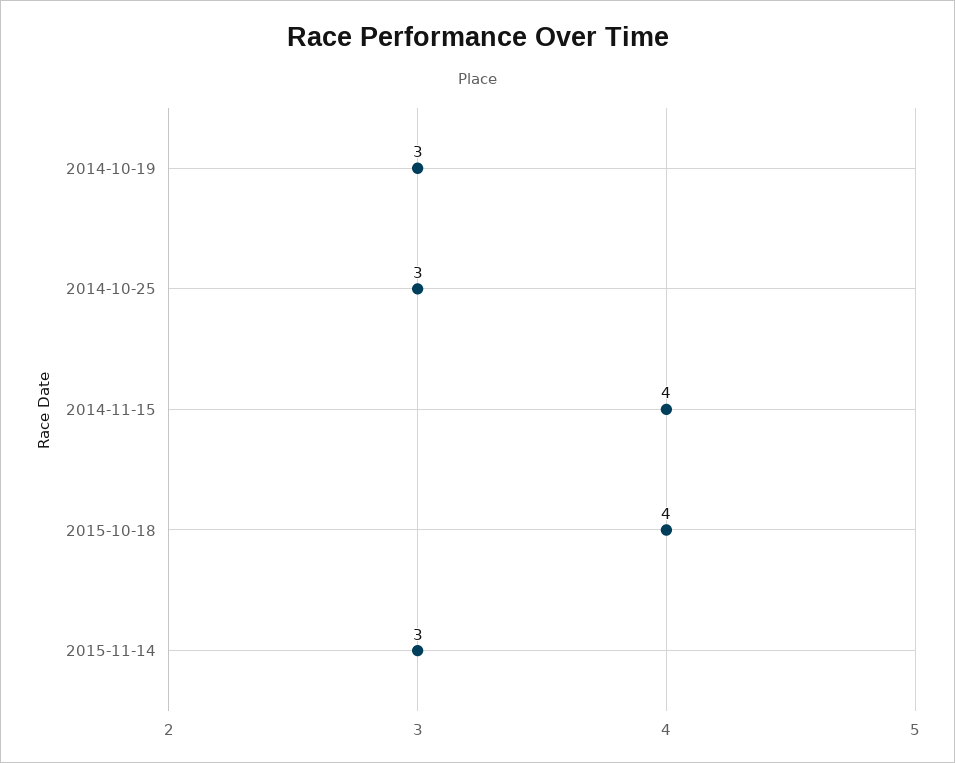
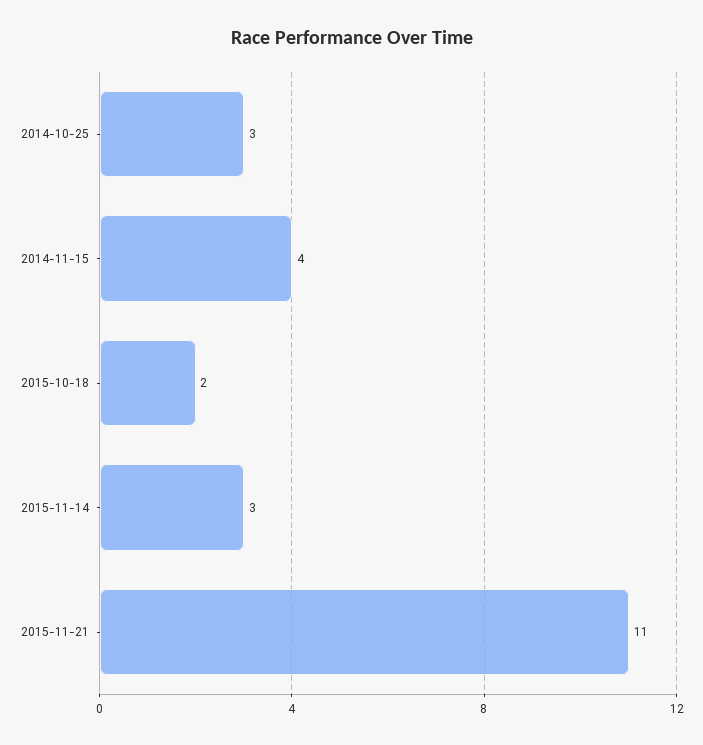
2014-10-19: 3 -> none
2015-10-18: 4 -> 2
2015-11-21: none -> 11

